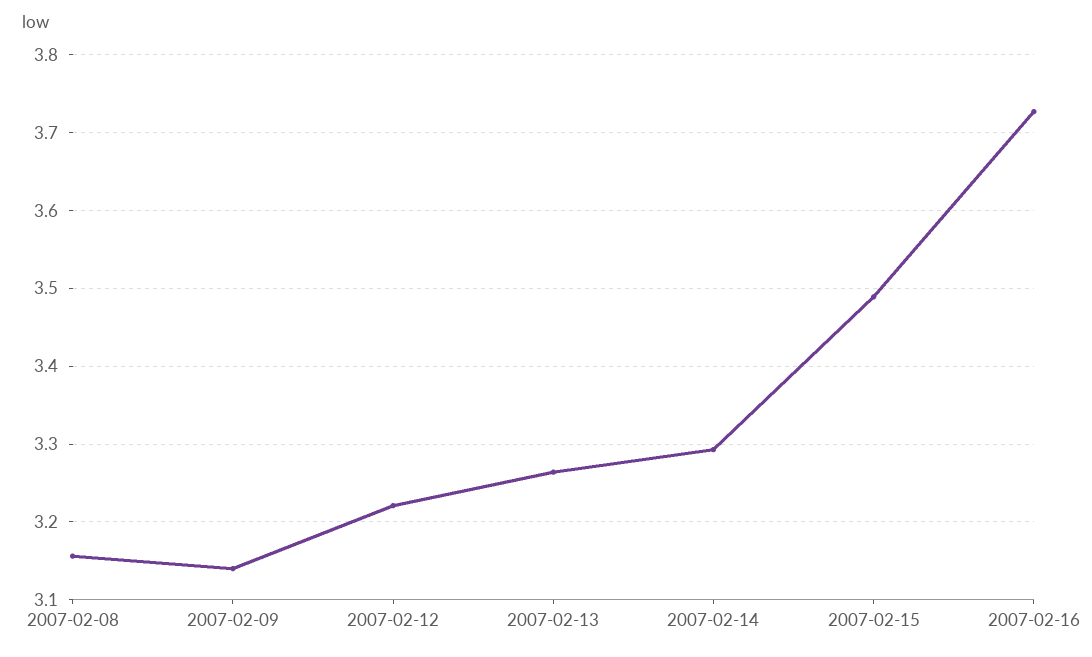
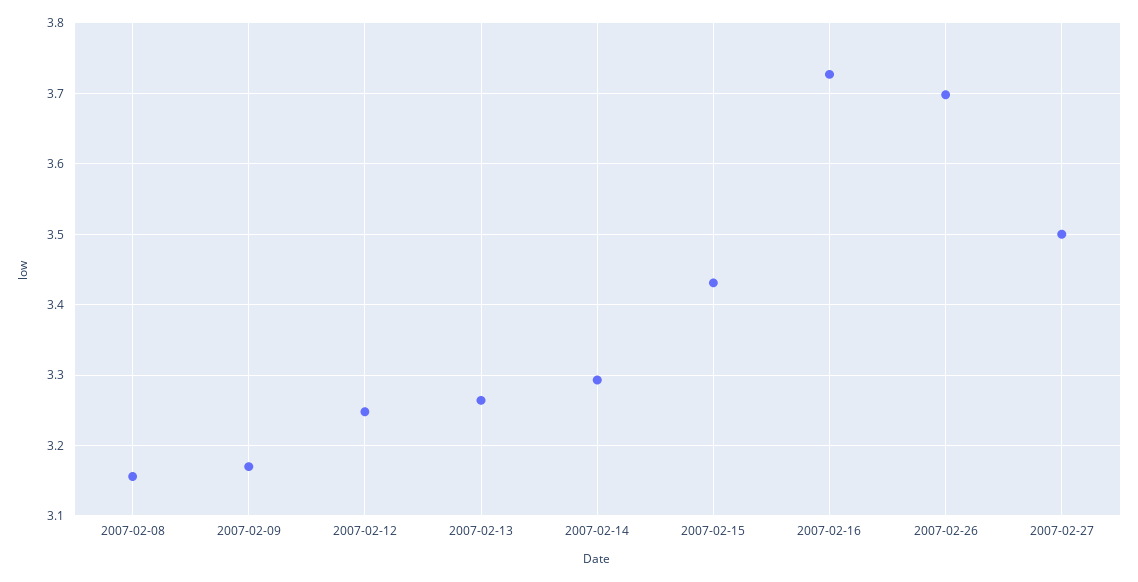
2007-02-09: 3.14 -> 3.17
2007-02-12: 3.22 -> 3.25
2007-02-15: 3.49 -> 3.43
2007-02-26: none -> 3.7
2007-02-27: none -> 3.5

